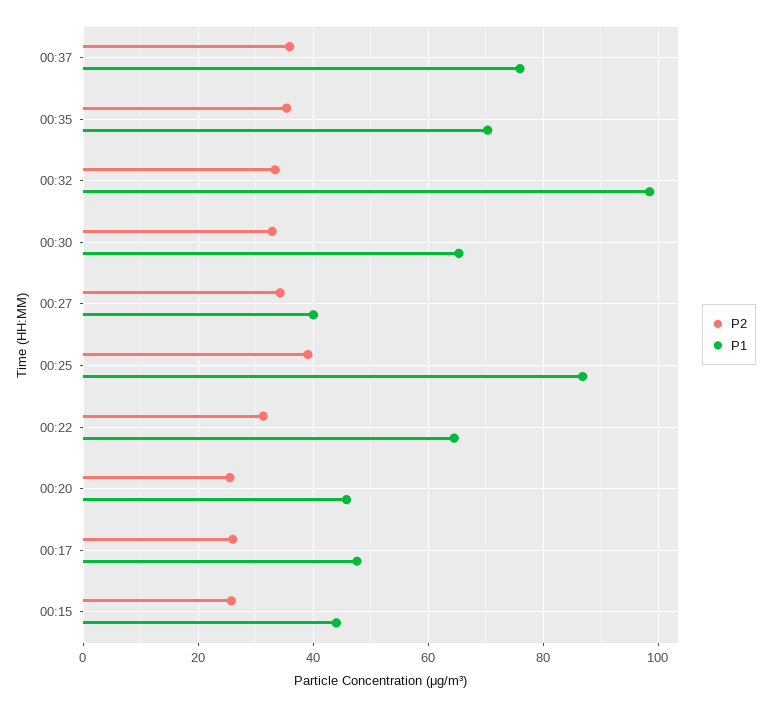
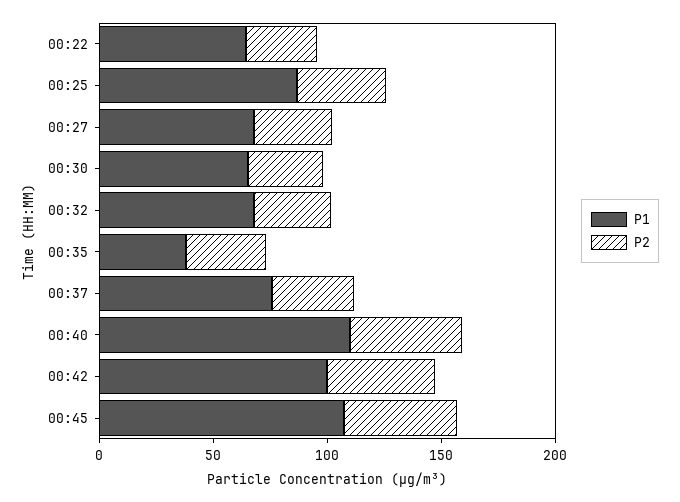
P1, 00:35: 70 -> 40
P1, 00:32: 98 -> 70
P1, 00:27: 40 -> 70
P2, 00:20: 26 -> none
P1, 00:20: 46 -> none
P2, 00:17: 26 -> none
P1, 00:17: 48 -> none
P2, 00:15: 26 -> none
P1, 00:15: 44 -> none
P1, 00:40: none -> 110
P2, 00:40: none -> 50
P1, 00:42: none -> 100
P2, 00:42: none -> 50
P1, 00:45: none -> 110
P2, 00:45: none -> 50

